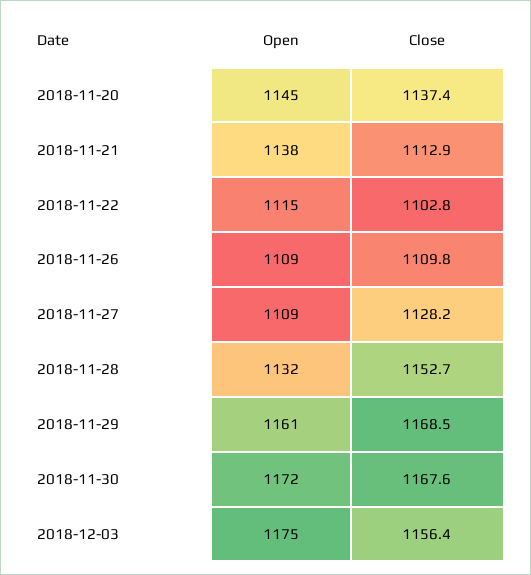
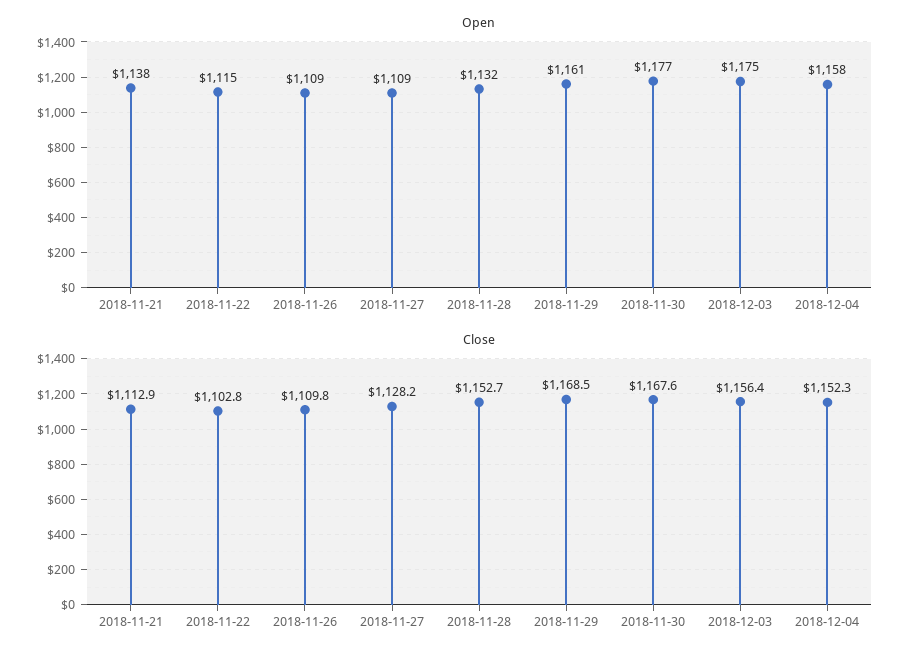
Open, 2018-11-20: 1145 -> none
Close, 2018-11-20: 1137.4 -> none
Open, 2018-11-30: 1172 -> 1177
Open, 2018-12-04: none -> 1158
Close, 2018-12-04: none -> 1152.3

